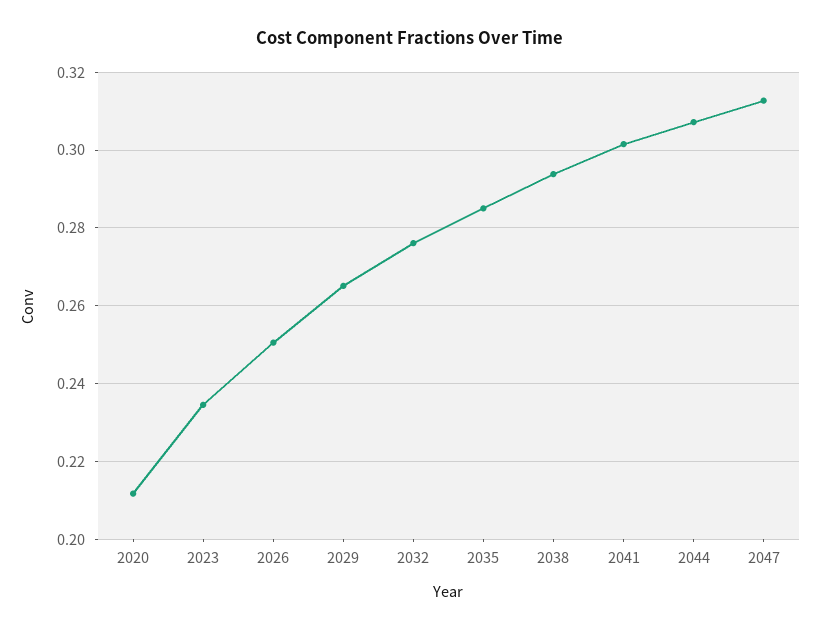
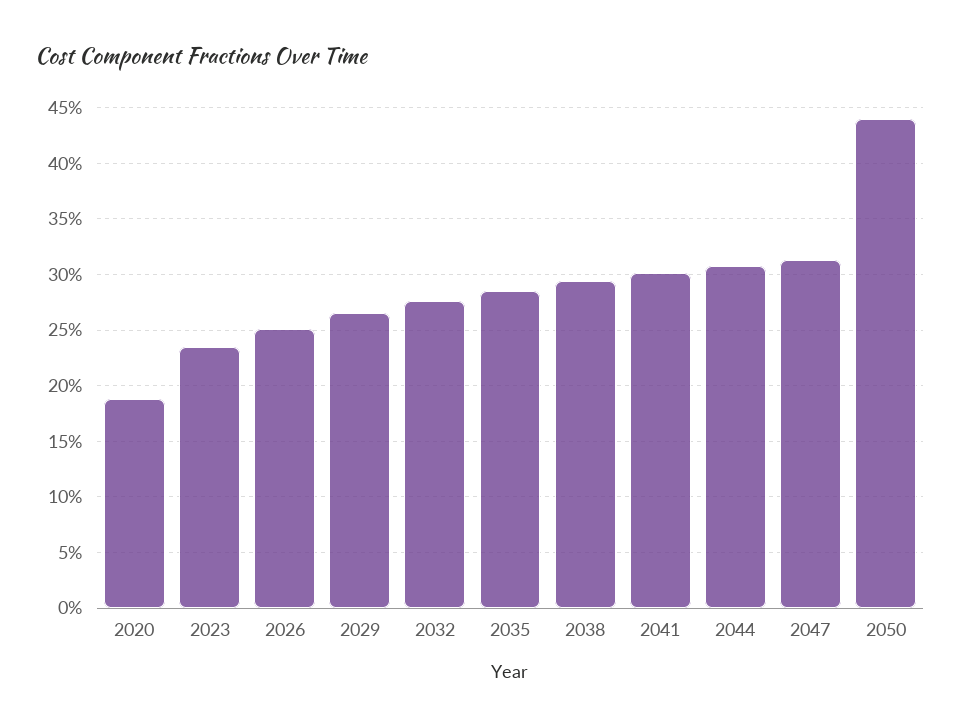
2020: 0.212 -> 0.19
2050: none -> 0.44

